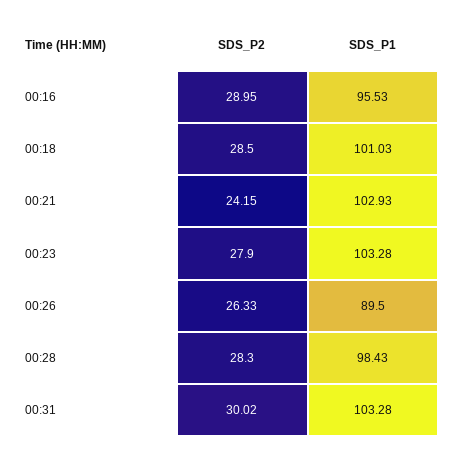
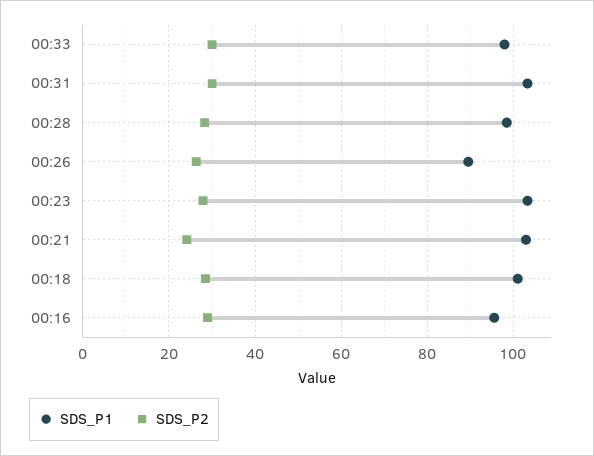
SDS_P1, 00:33: none -> 98
SDS_P2, 00:33: none -> 30

